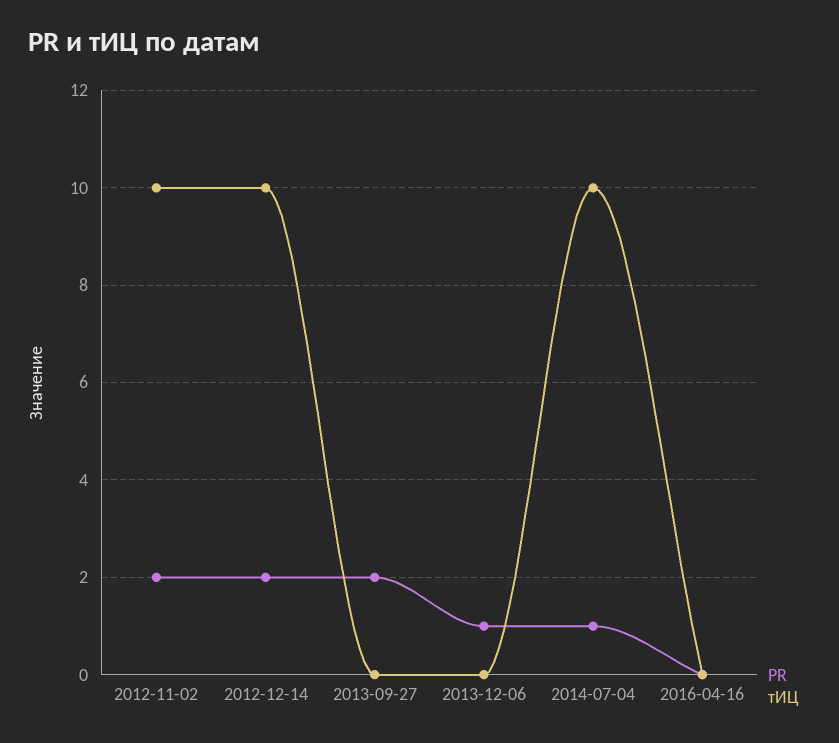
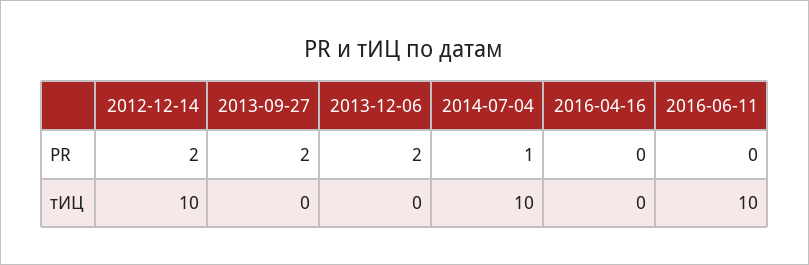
PR, 2012-11-02: 2 -> none
тИЦ, 2012-11-02: 10 -> none
PR, 2013-12-06: 1 -> 2
PR, 2016-06-11: none -> 0
тИЦ, 2016-06-11: none -> 10

